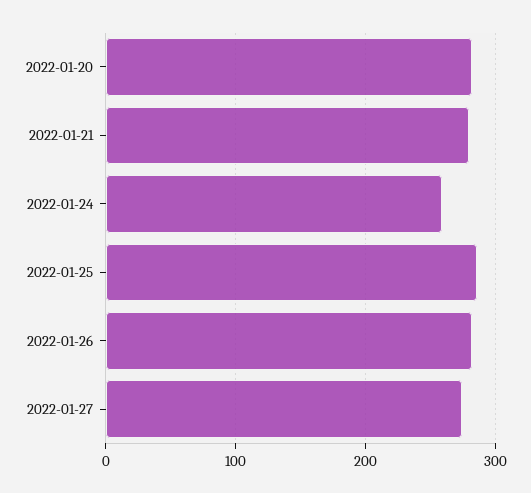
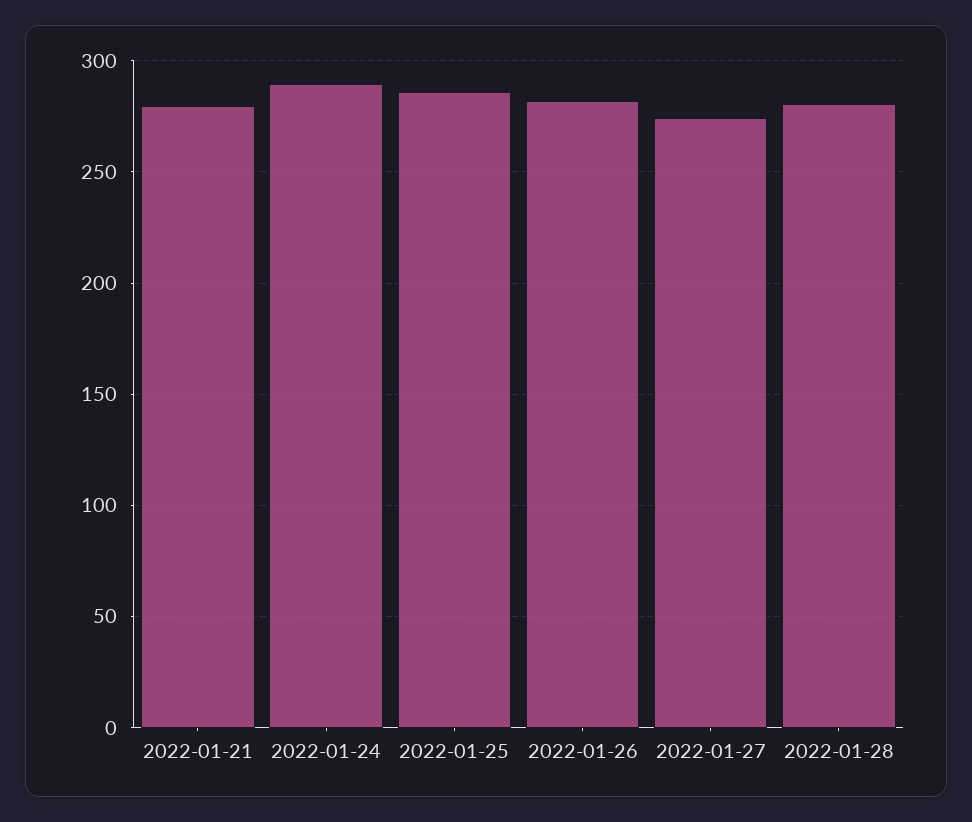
2022-01-20: 280 -> none
2022-01-24: 260 -> 290
2022-01-28: none -> 280

